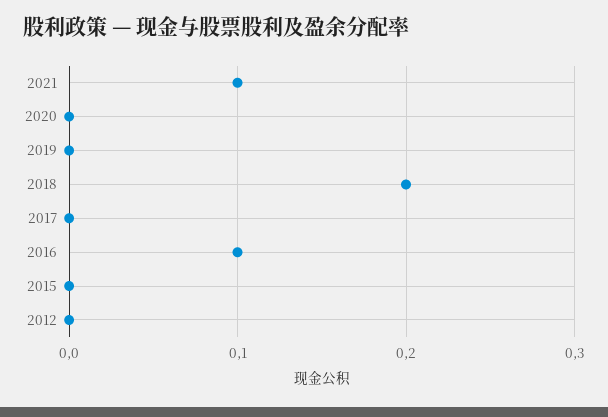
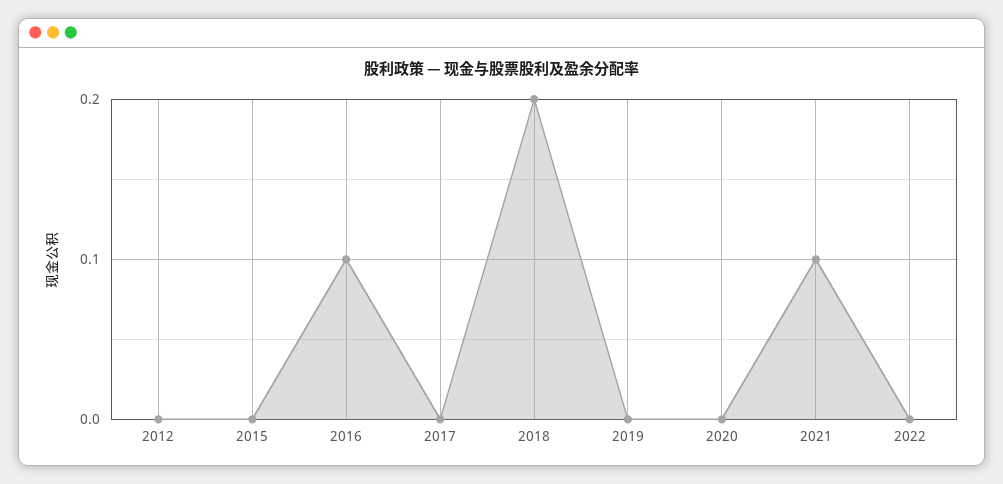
2022: none -> 0

